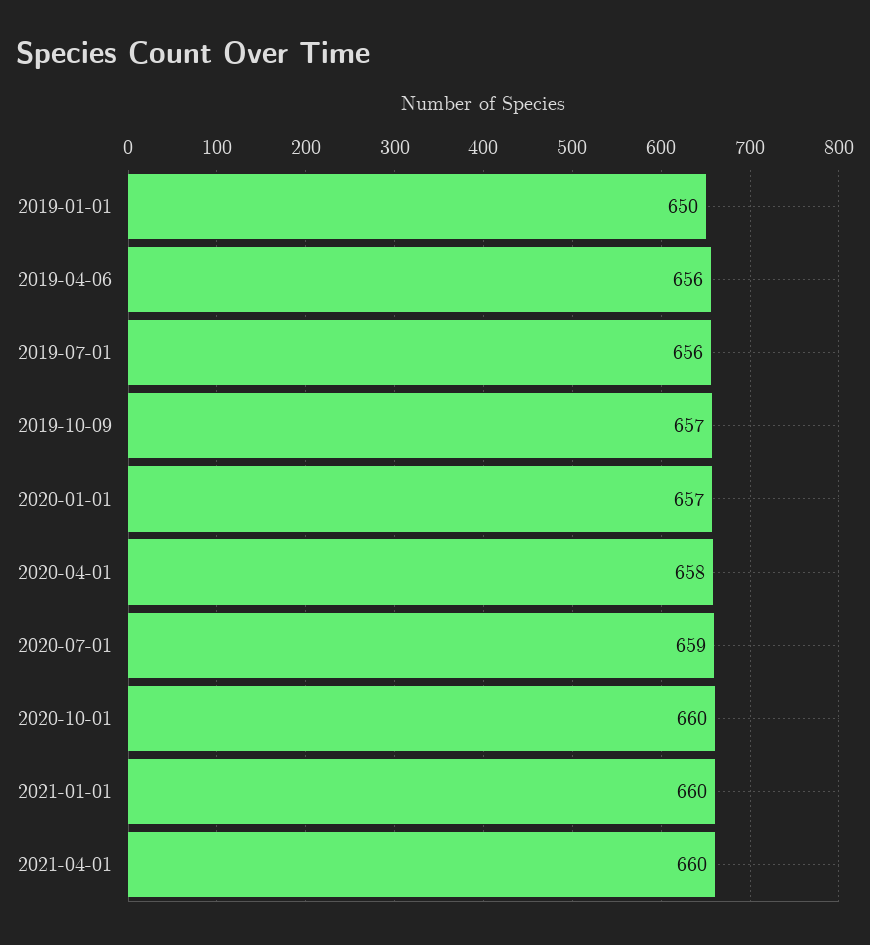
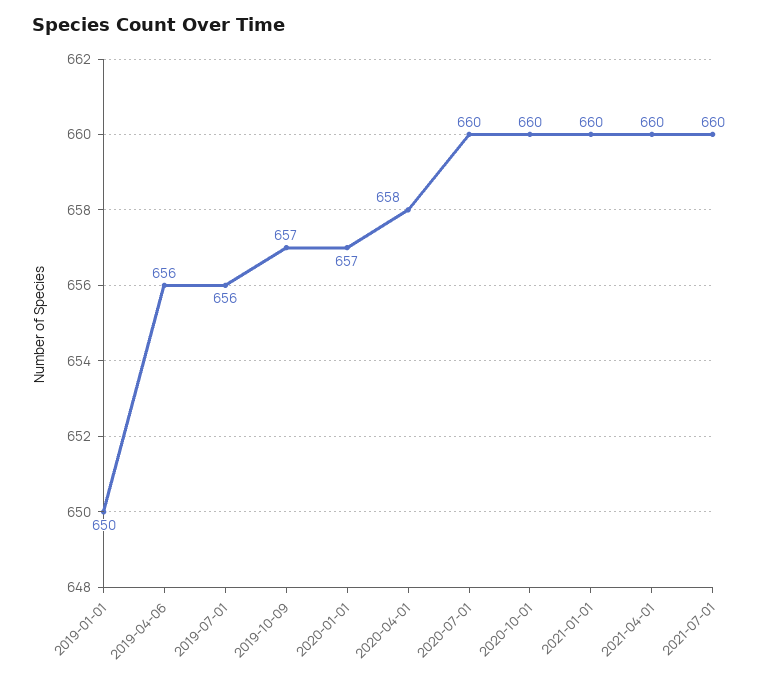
2020-07-01: 659 -> 660
2021-07-01: none -> 660

